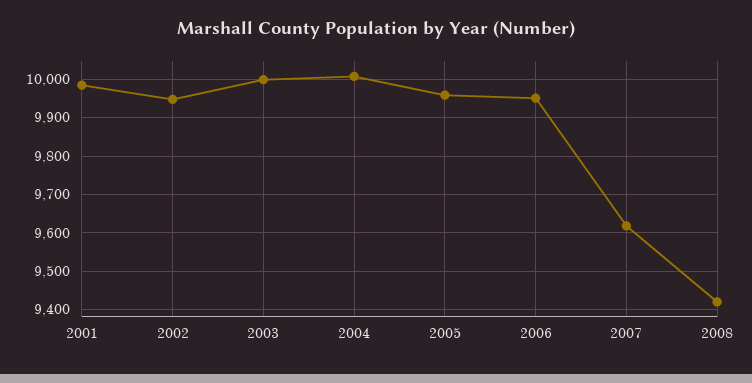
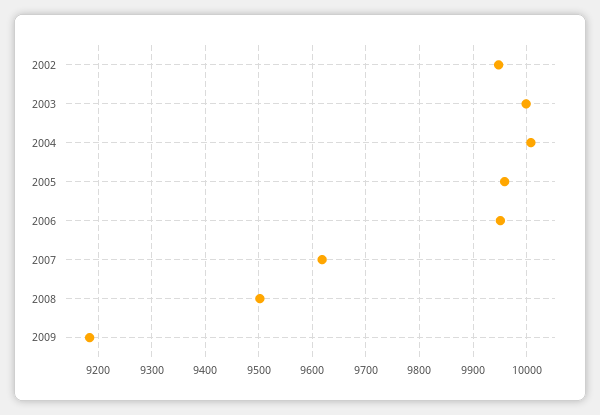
2001: 9980 -> none
2008: 9420 -> 9500
2009: none -> 9180

